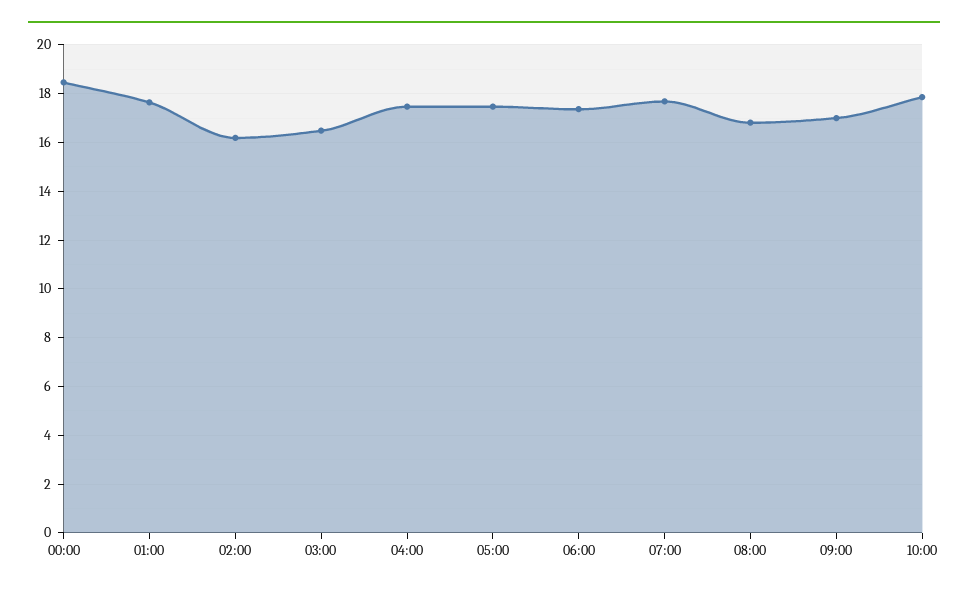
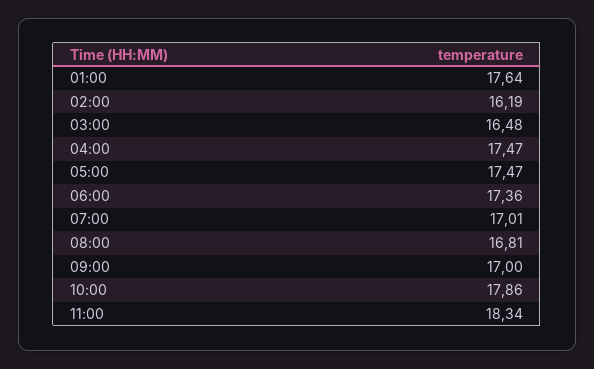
00:00: 18.5 -> none
07:00: 17.75 -> 17.01
11:00: none -> 18.34

